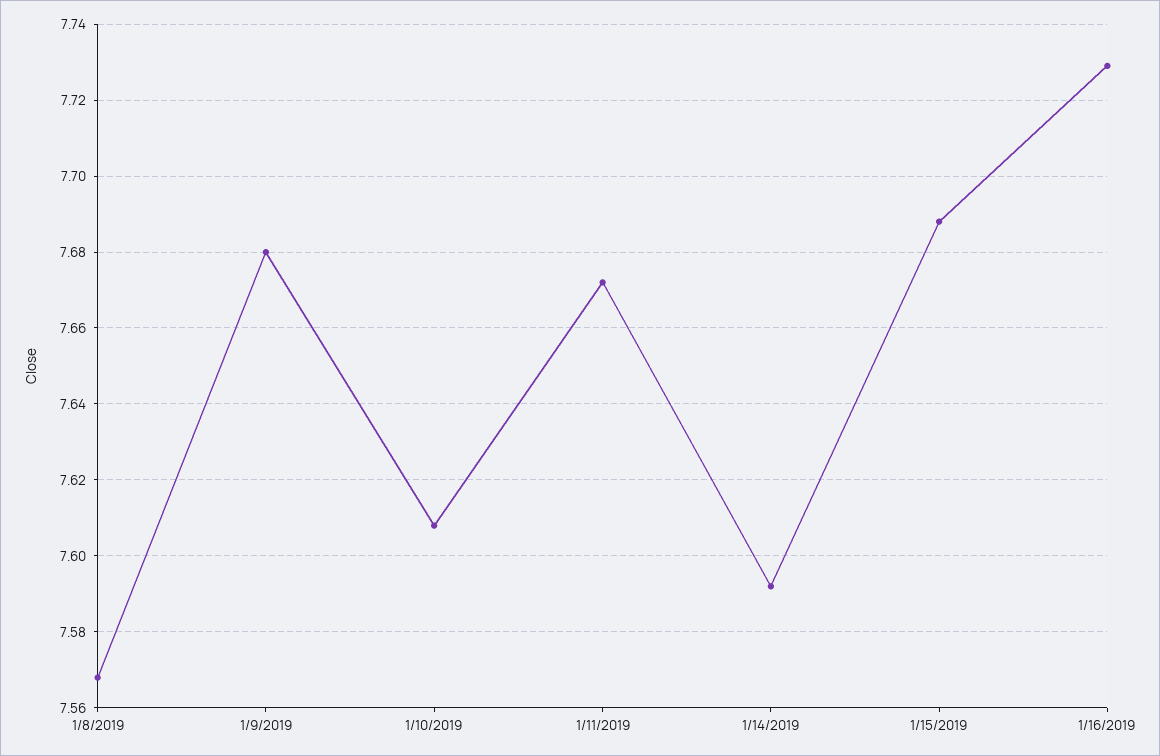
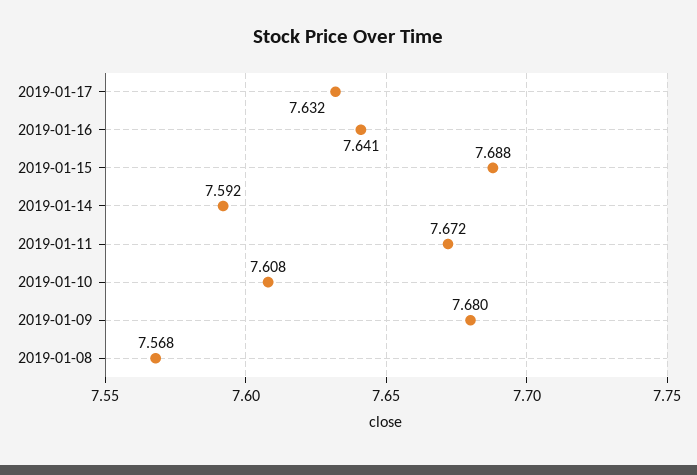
1/16/2019: 7.73 -> 7.641
2019-01-17: none -> 7.632

